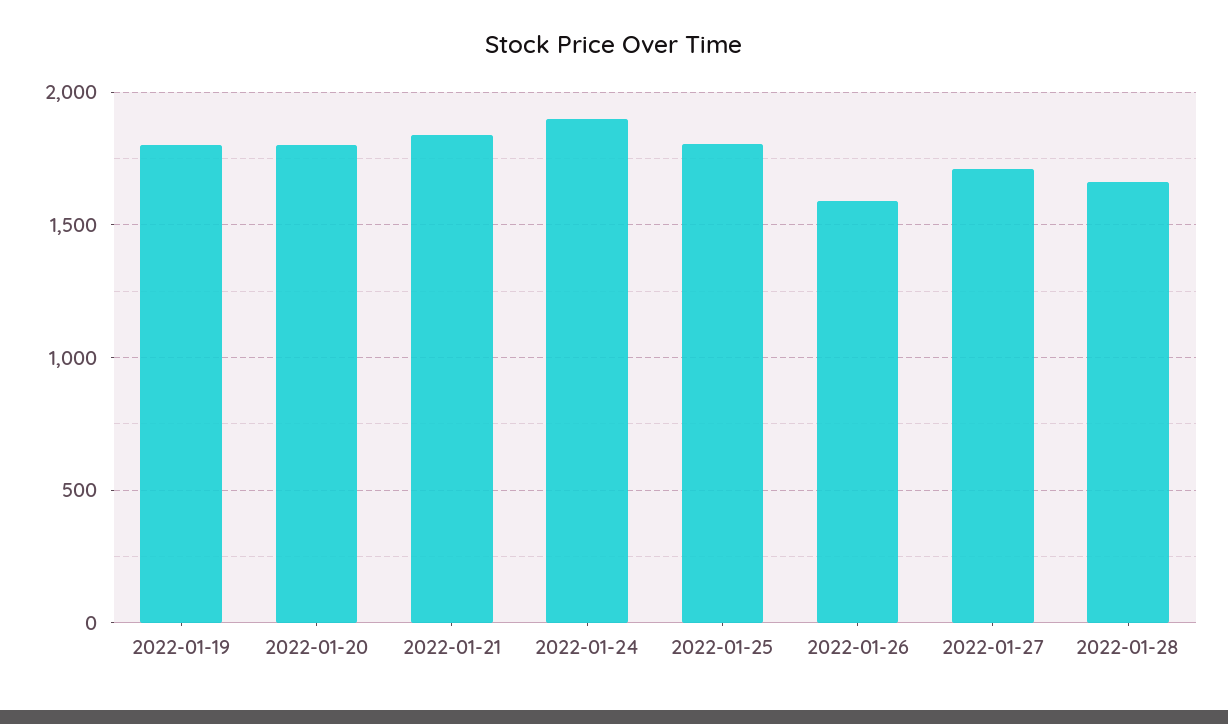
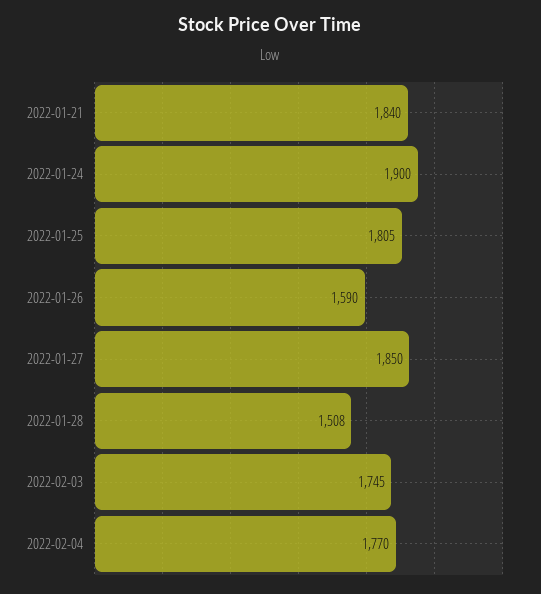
2022-01-19: 1800 -> none
2022-01-20: 1800 -> none
2022-01-27: 1700 -> 1850
2022-01-28: 1650 -> 1508
2022-02-03: none -> 1745
2022-02-04: none -> 1770

